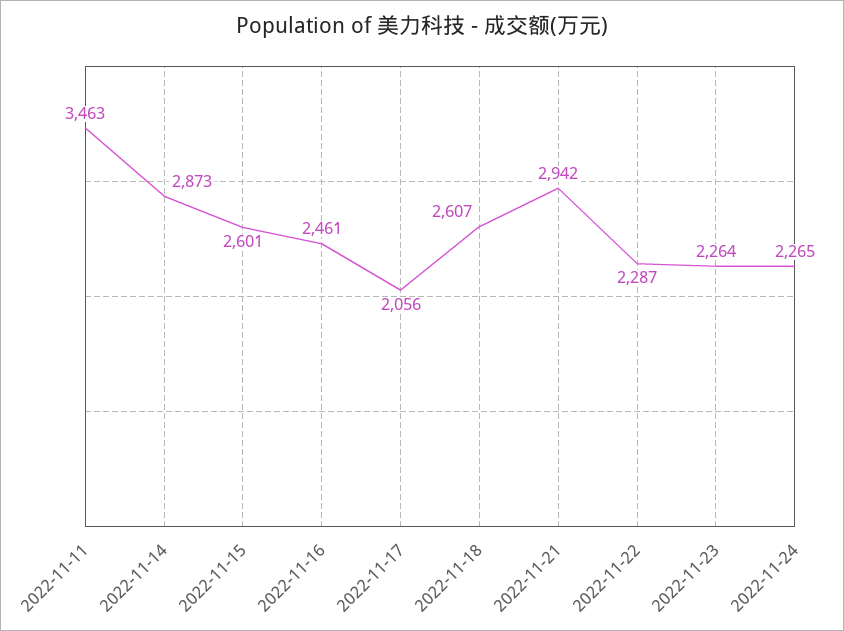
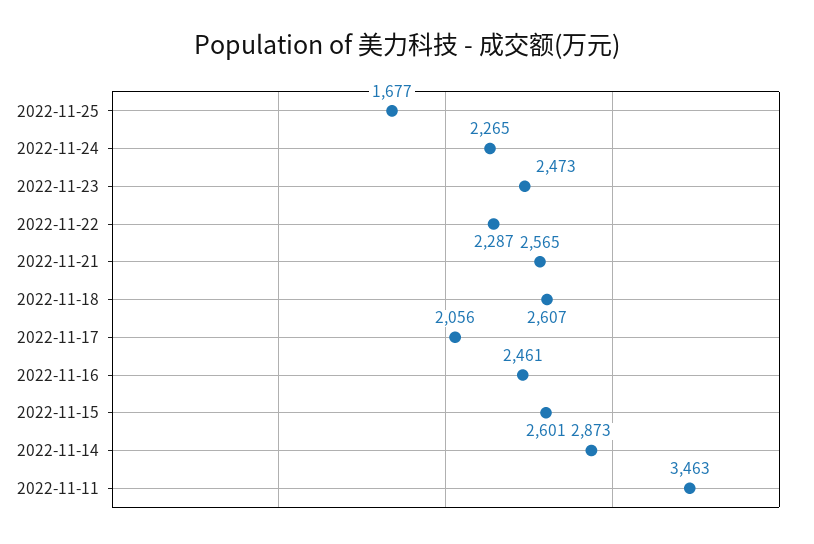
2022-11-21: 2942 -> 2565
2022-11-23: 2264 -> 2473
2022-11-25: none -> 1677

